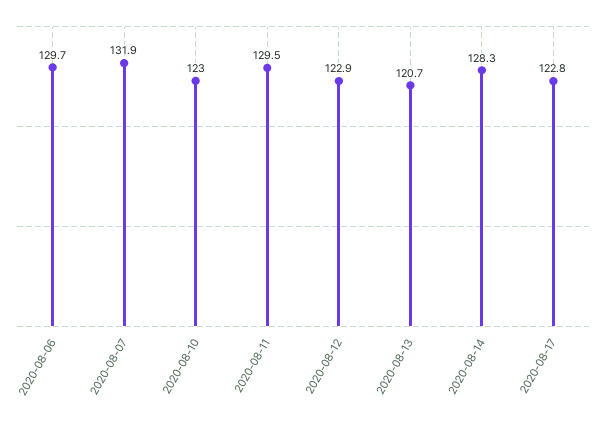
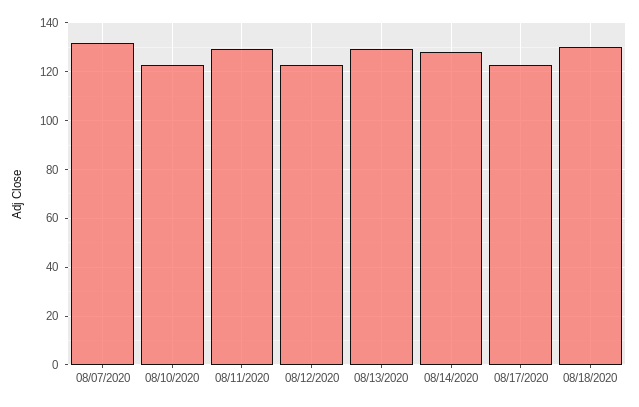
2020-08-06: 129.7 -> none
2020-08-13: 120.7 -> 130
08/18/2020: none -> 130

